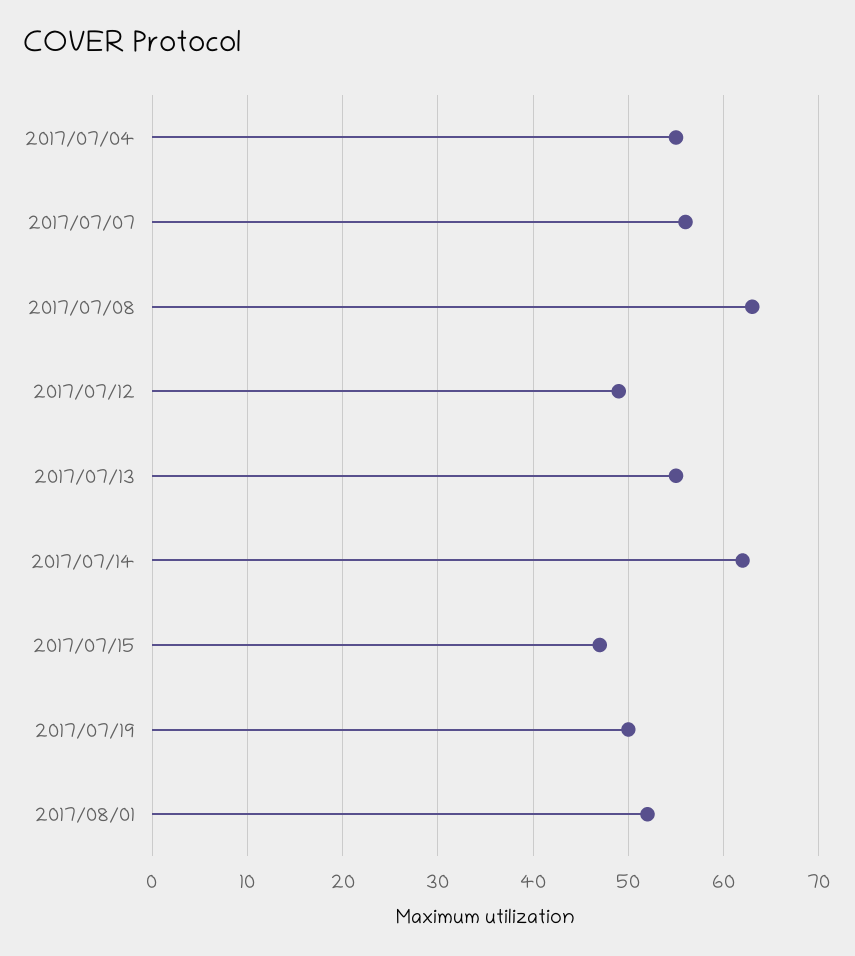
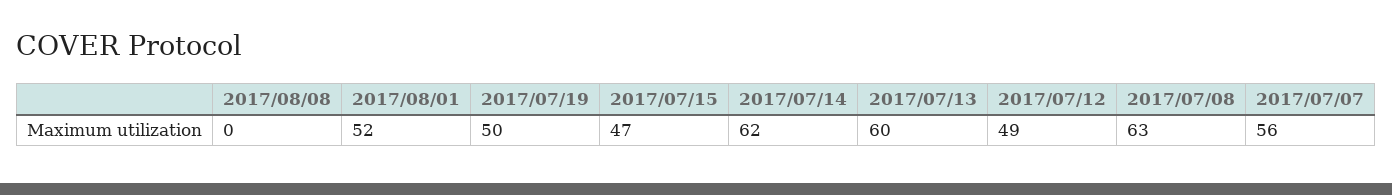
2017/07/04: 55 -> none
2017/07/13: 55 -> 60
2017/08/08: none -> 0

